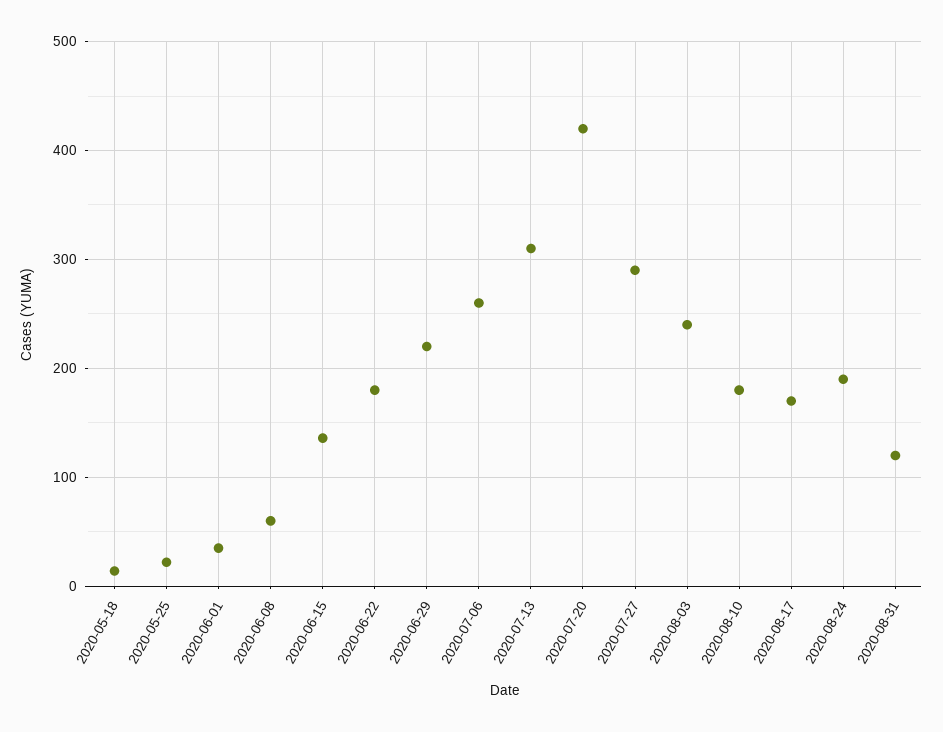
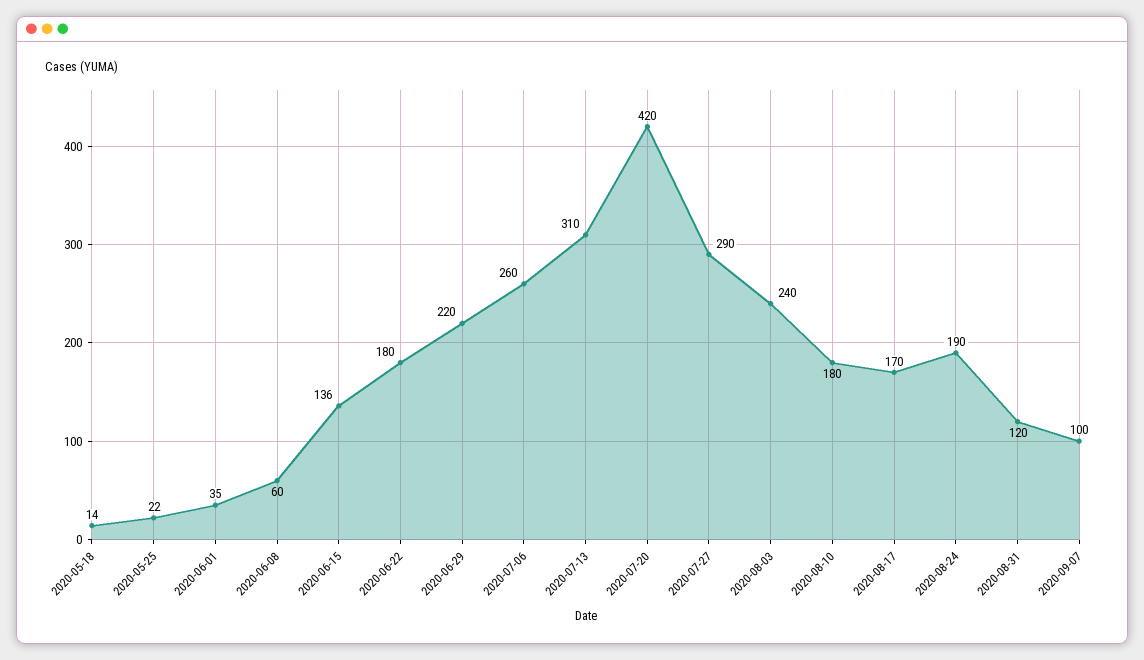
2020-09-07: none -> 100

